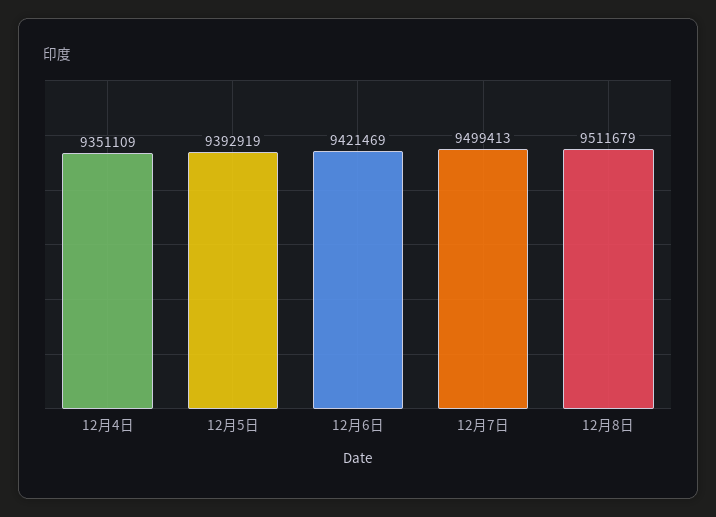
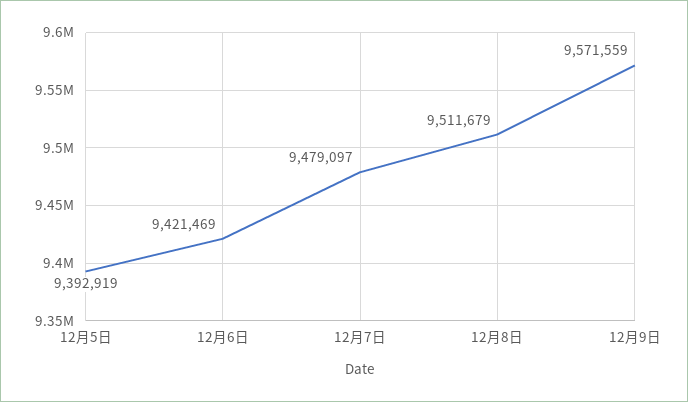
12月4日: 9351109 -> none
12月7日: 9499413 -> 9479097
12月9日: none -> 9571559

